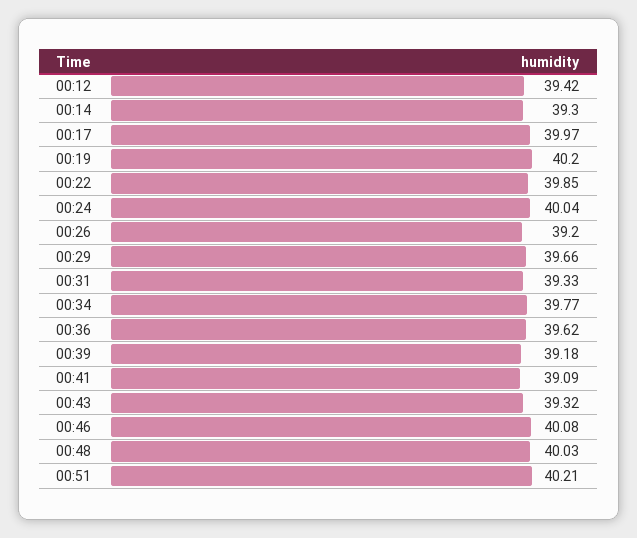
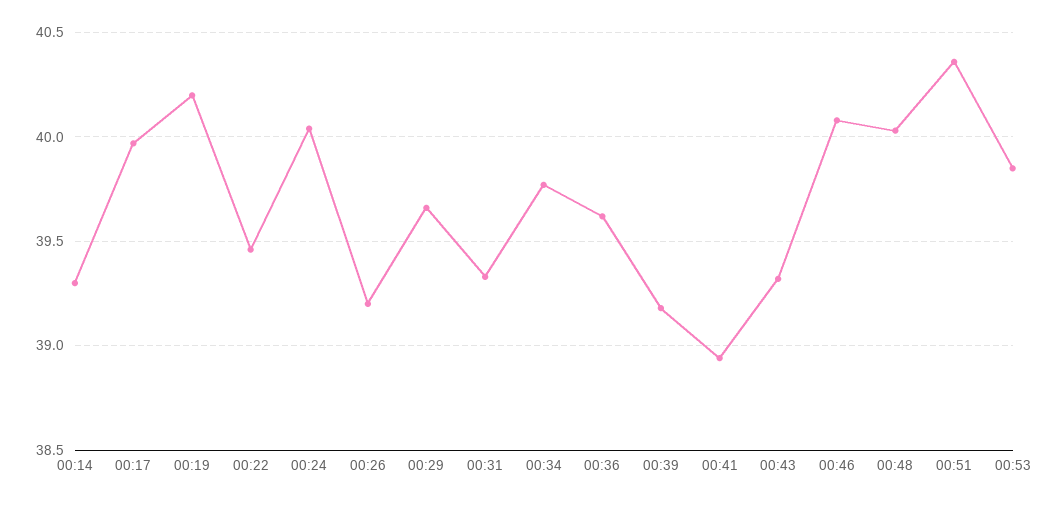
00:12: 39.42 -> none
00:22: 39.85 -> 39.45
00:41: 39.09 -> 38.95
00:51: 40.21 -> 40.35
00:53: none -> 39.85

